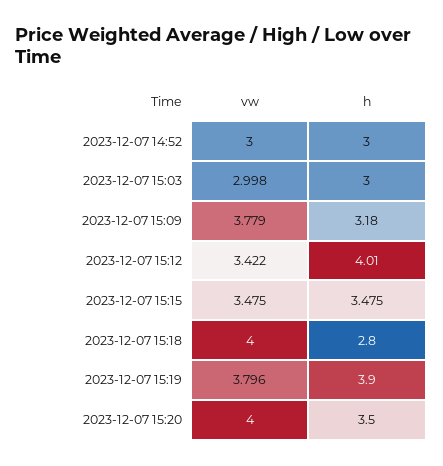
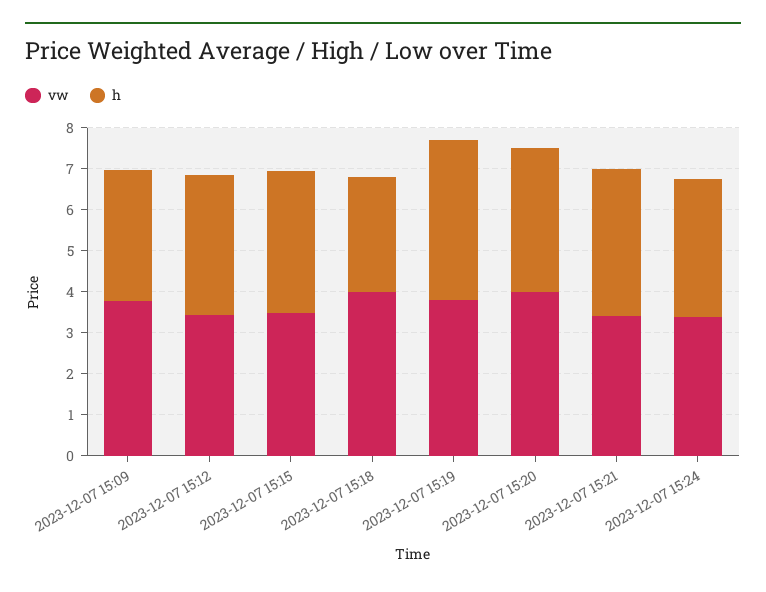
vw, 2023-12-07 14:52: 3 -> none
h, 2023-12-07 14:52: 3 -> none
vw, 2023-12-07 15:03: 2.998 -> none
h, 2023-12-07 15:03: 3 -> none
h, 2023-12-07 15:12: 4.01 -> 3.4
vw, 2023-12-07 15:21: none -> 3.4
h, 2023-12-07 15:21: none -> 3.6
vw, 2023-12-07 15:24: none -> 3.4
h, 2023-12-07 15:24: none -> 3.4

